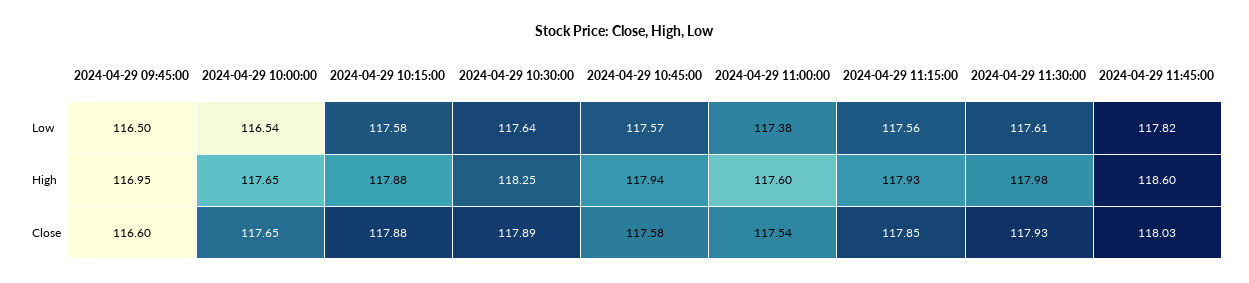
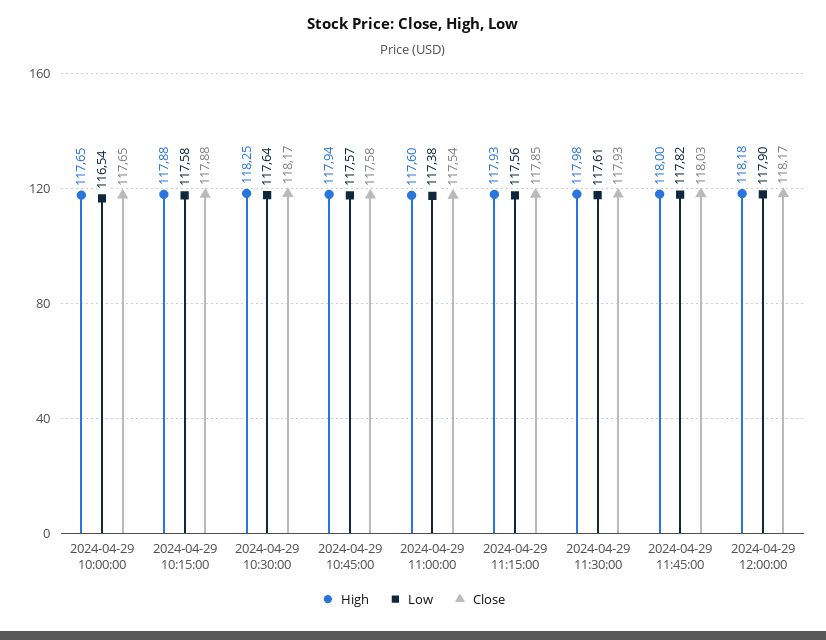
Low, 2024-04-29 09:45:00: 116.5 -> none
High, 2024-04-29 09:45:00: 116.95 -> none
High, 2024-04-29 11:45:00: 118.6 -> 118
Close, 2024-04-29 09:45:00: 116.6 -> none
Close, 2024-04-29 10:30:00: 117.89 -> 118.17
High, 2024-04-29 12:00:00: none -> 118.18
Low, 2024-04-29 12:00:00: none -> 117.9
Close, 2024-04-29 12:00:00: none -> 118.17

